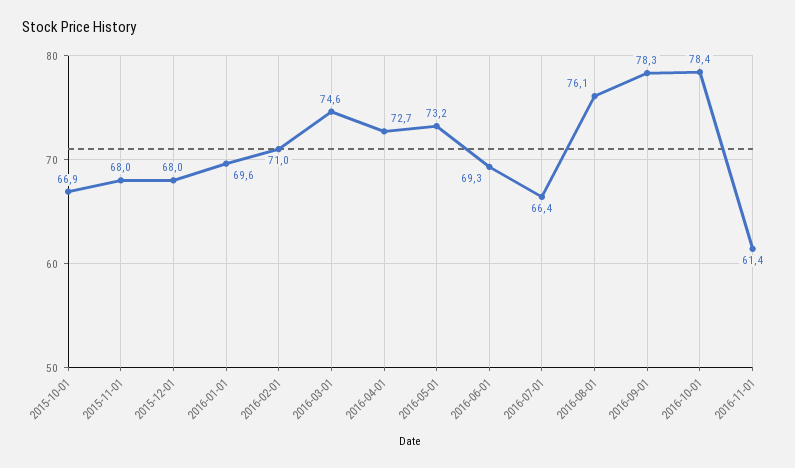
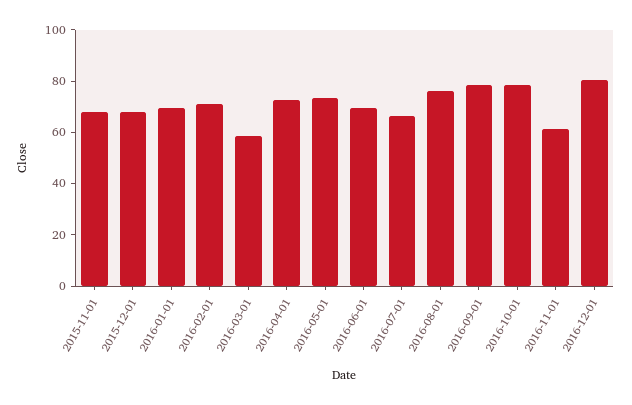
2015-10-01: 66.9 -> none
2016-03-01: 74.6 -> 60
2016-12-01: none -> 80

